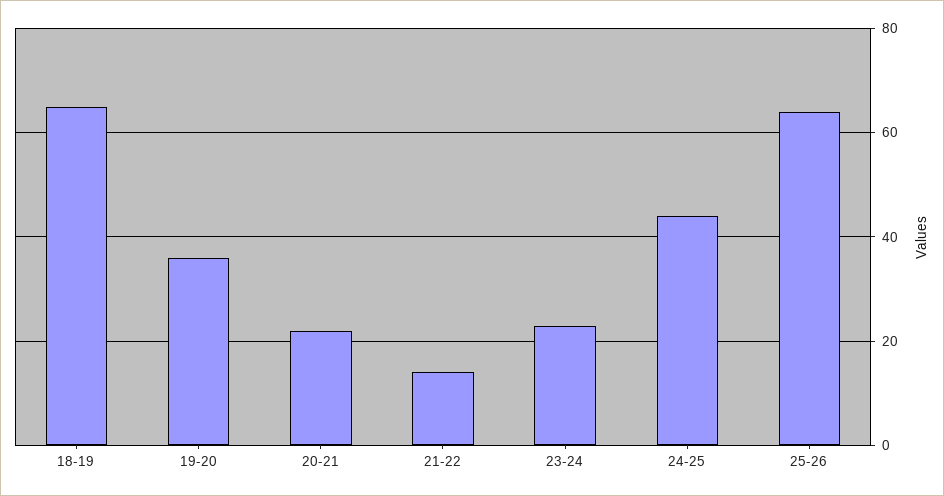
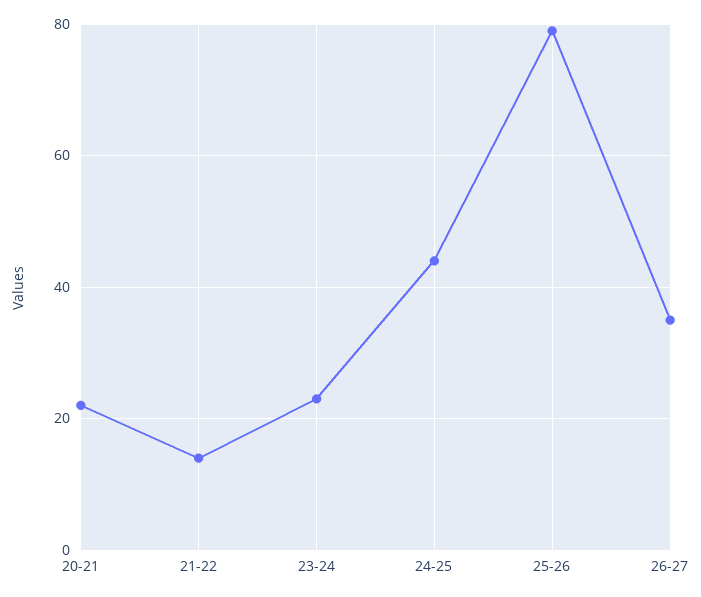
18-19: 65 -> none
19-20: 35 -> none
25-26: 65 -> 80
26-27: none -> 35

